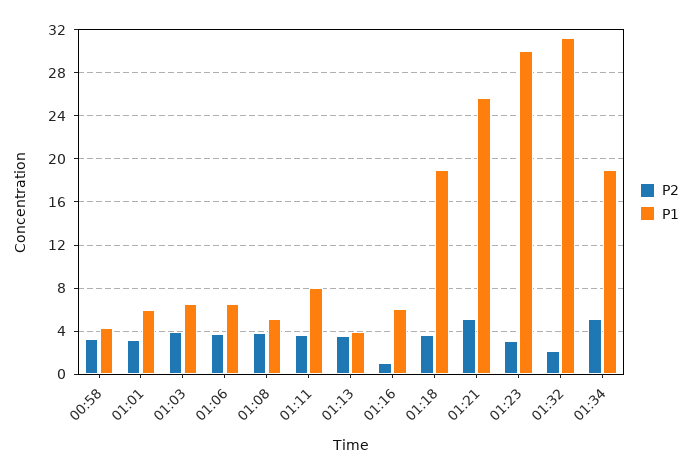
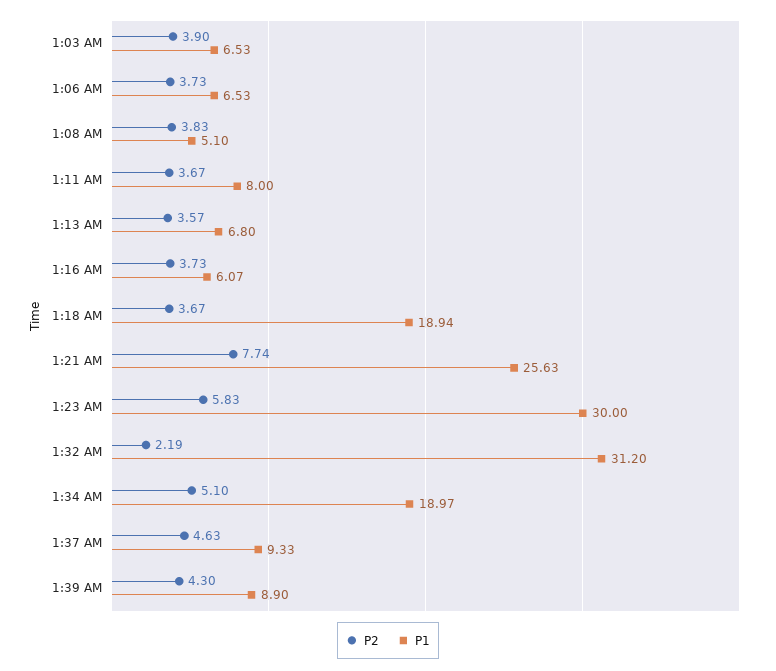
P2, 00:58: 3 -> none
P1, 00:58: 4 -> none
P2, 01:01: 3 -> none
P1, 01:01: 6 -> none
P1, 01:13: 4 -> 6.8
P2, 01:16: 1 -> 3.73
P2, 01:21: 5 -> 7.74
P2, 01:23: 3 -> 5.83
P2, 1:37 AM: none -> 4.63
P1, 1:37 AM: none -> 9.33
P2, 1:39 AM: none -> 4.3
P1, 1:39 AM: none -> 8.9

